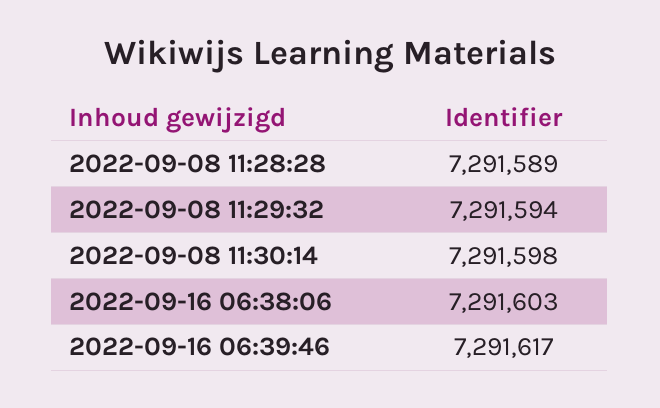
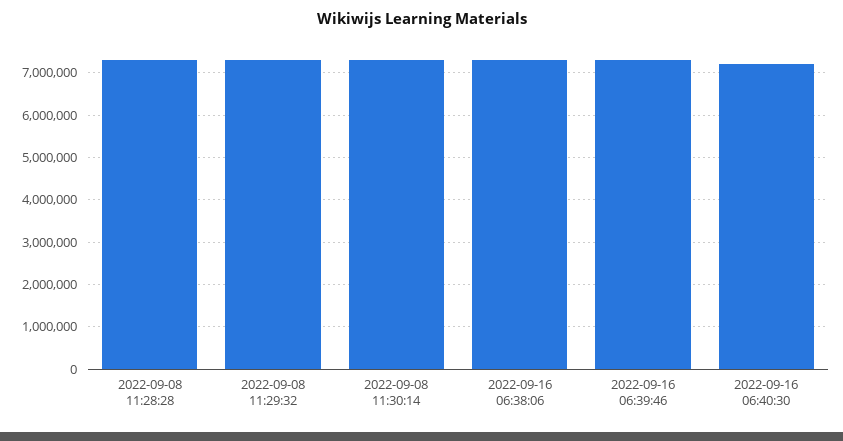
2022-09-16 06:40:30: none -> 7200000

